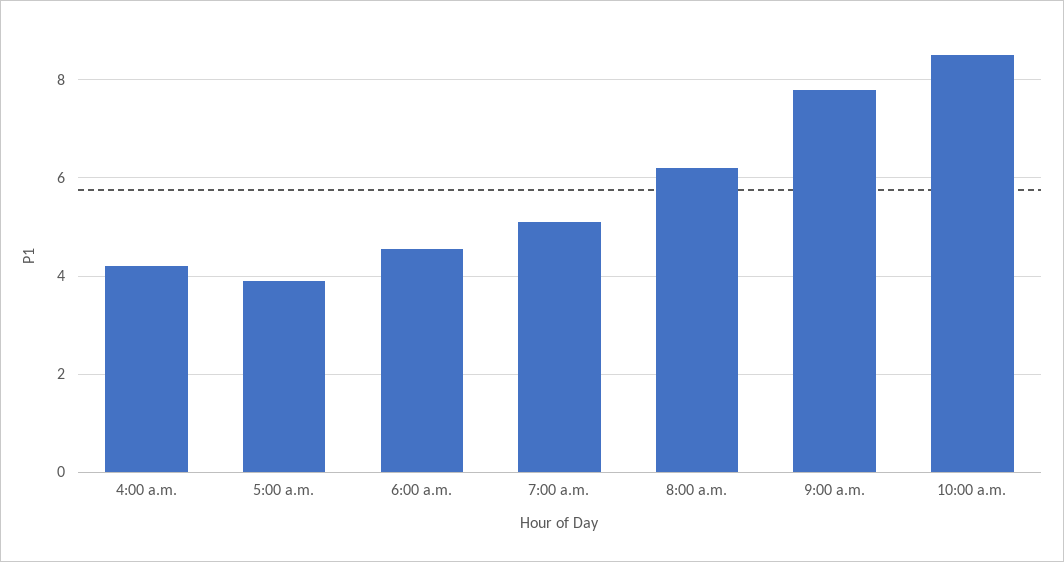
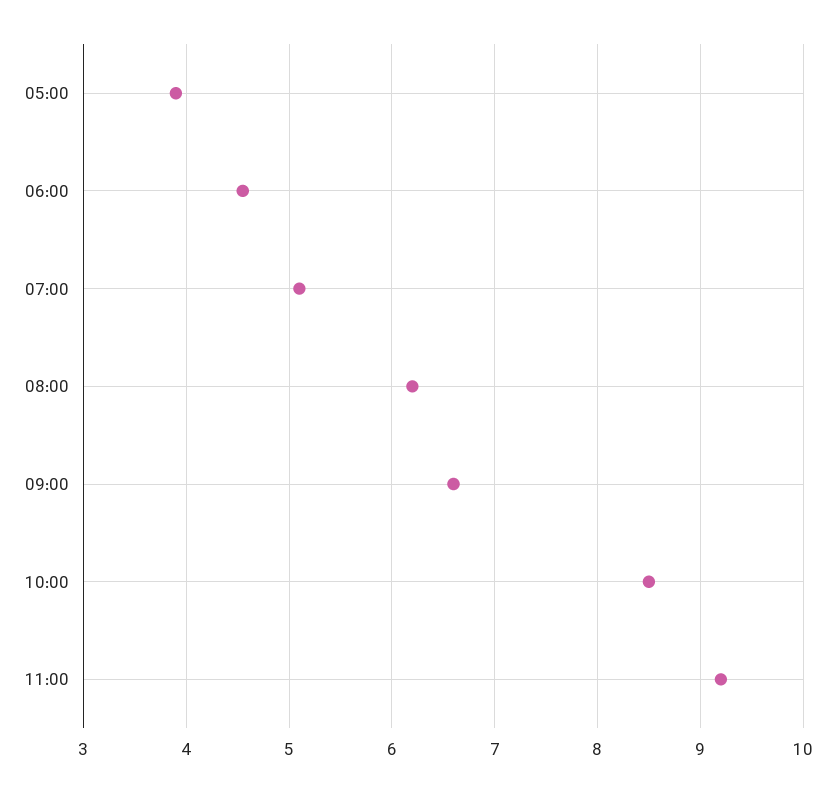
4:00 a.m.: 4.2 -> none
9:00 a.m.: 7.8 -> 6.6
11:00: none -> 9.2

